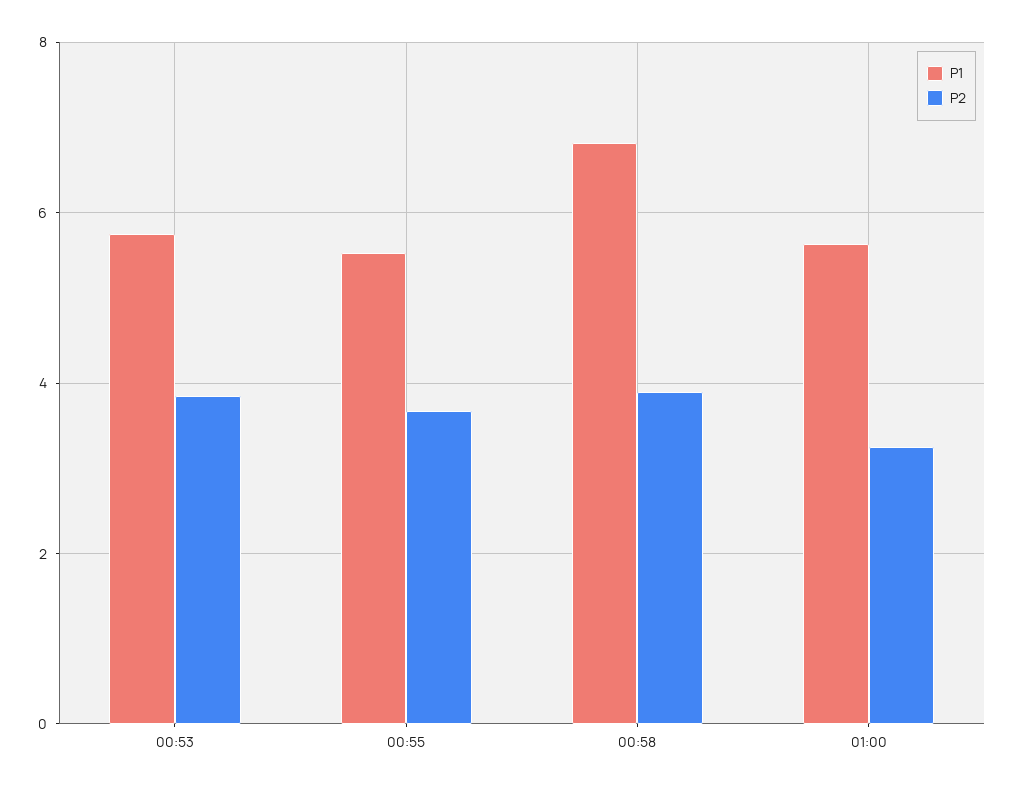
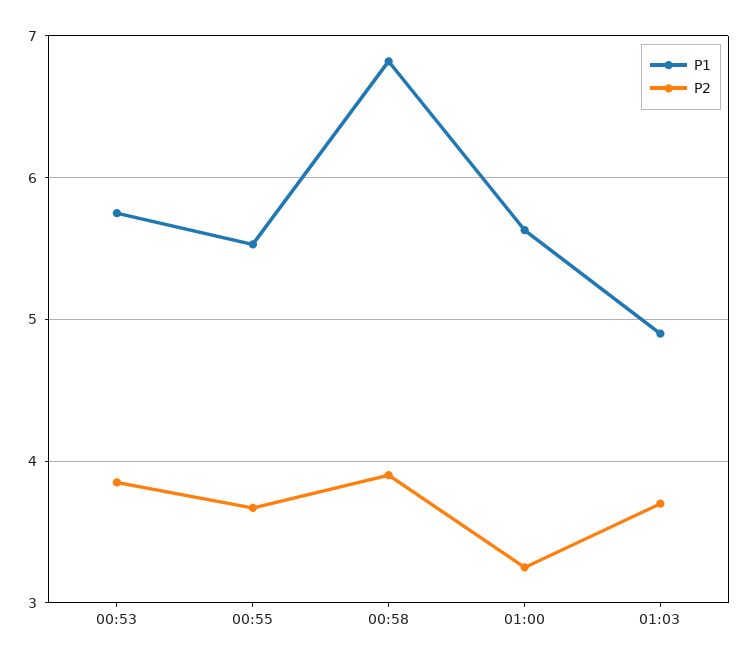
P1, 01:03: none -> 4.9
P2, 01:03: none -> 3.7

